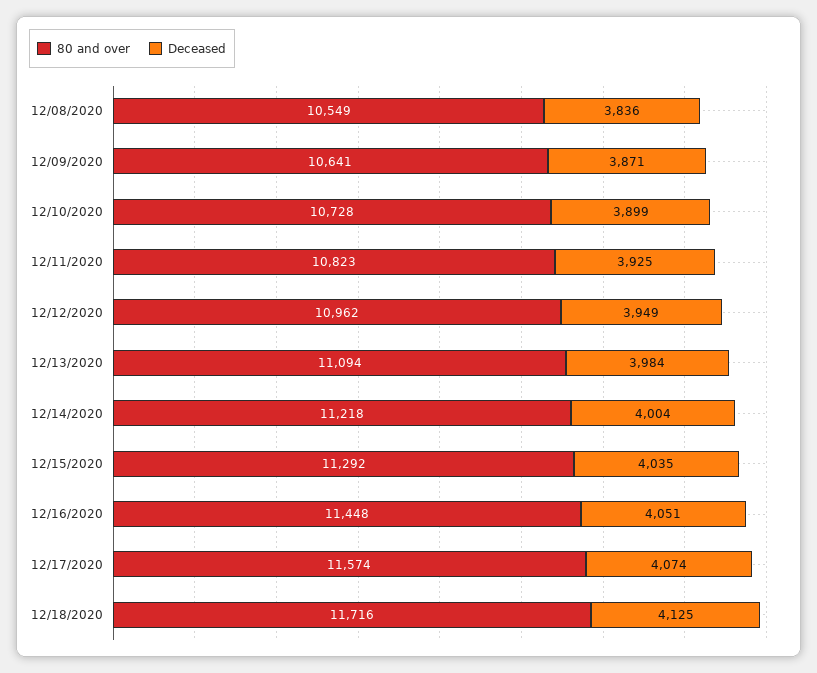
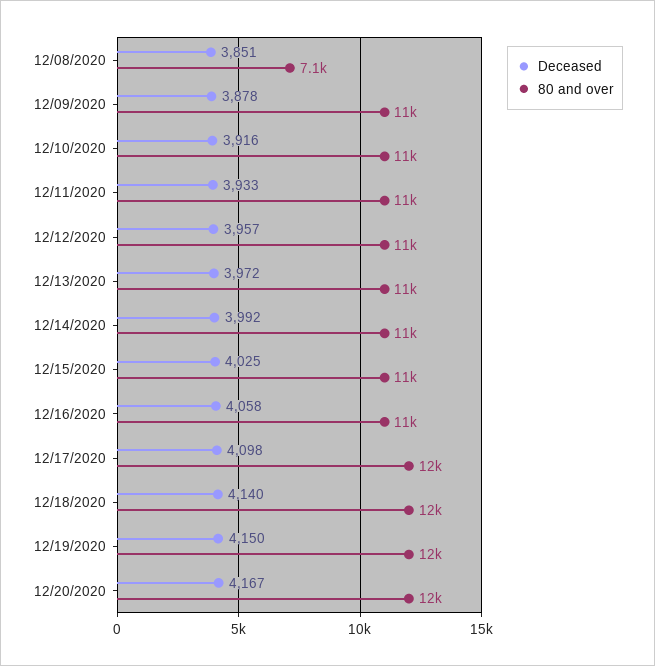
80 and over, 12/08/2020: 10549 -> 7100
Deceased, 12/08/2020: 3836 -> 3851
Deceased, 12/09/2020: 3871 -> 3878
Deceased, 12/10/2020: 3899 -> 3916
Deceased, 12/11/2020: 3925 -> 3933
Deceased, 12/12/2020: 3949 -> 3957
Deceased, 12/13/2020: 3984 -> 3972
Deceased, 12/14/2020: 4004 -> 3992
Deceased, 12/15/2020: 4035 -> 4025
Deceased, 12/16/2020: 4051 -> 4058
Deceased, 12/17/2020: 4074 -> 4098
Deceased, 12/18/2020: 4125 -> 4140
Deceased, 12/19/2020: none -> 4150
80 and over, 12/19/2020: none -> 12000
Deceased, 12/20/2020: none -> 4167
80 and over, 12/20/2020: none -> 12000

